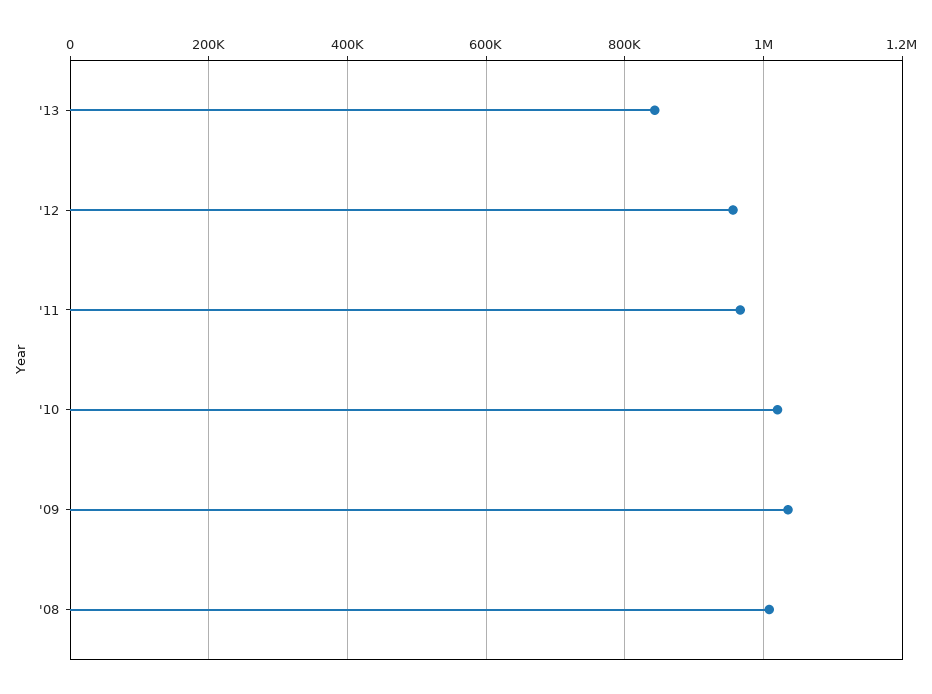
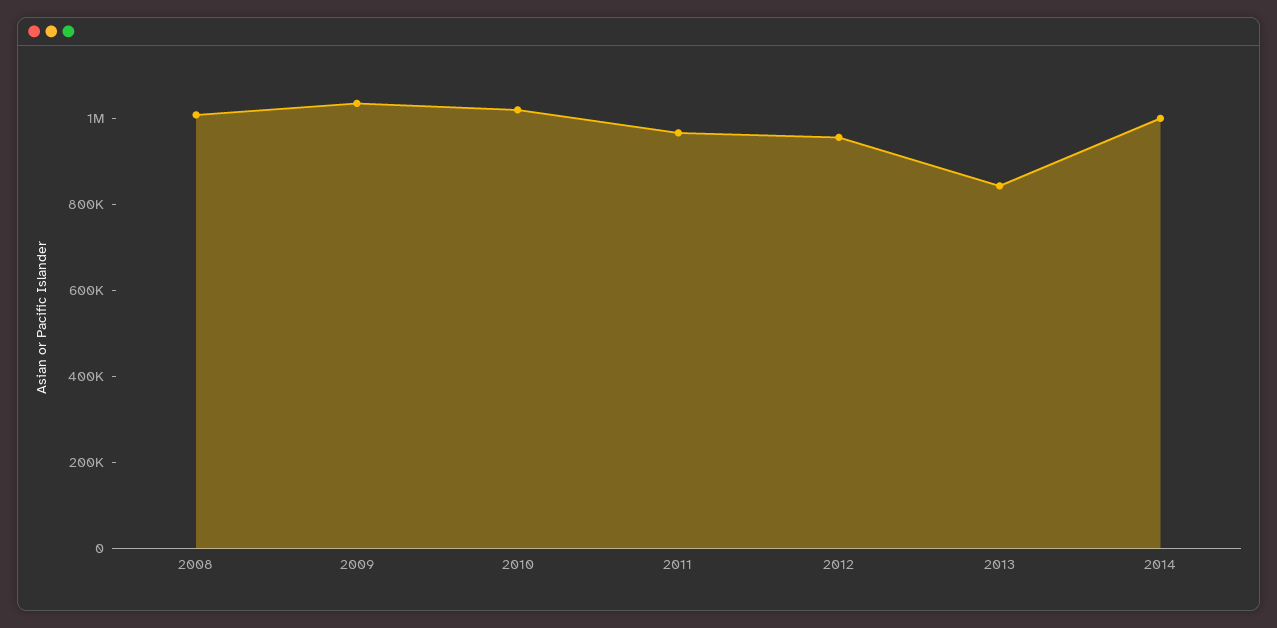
2014: none -> 1000000

